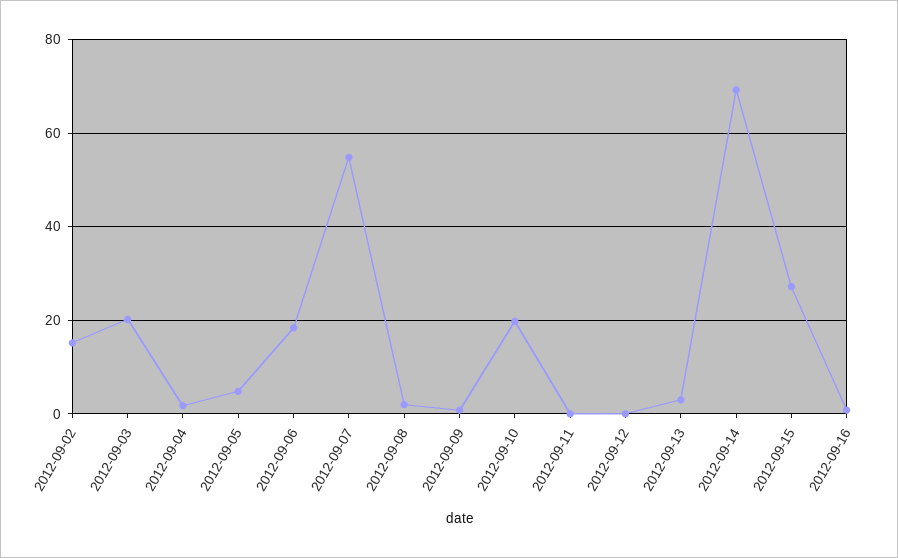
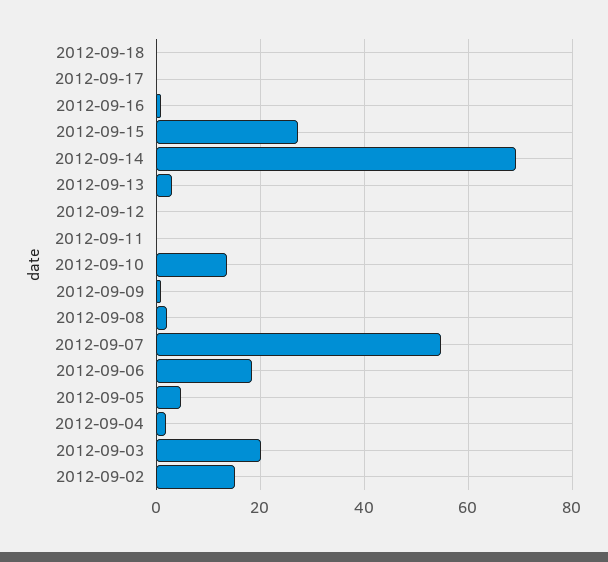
2012-09-10: 20 -> 14
2012-09-18: none -> 0
2012-09-17: none -> 0

